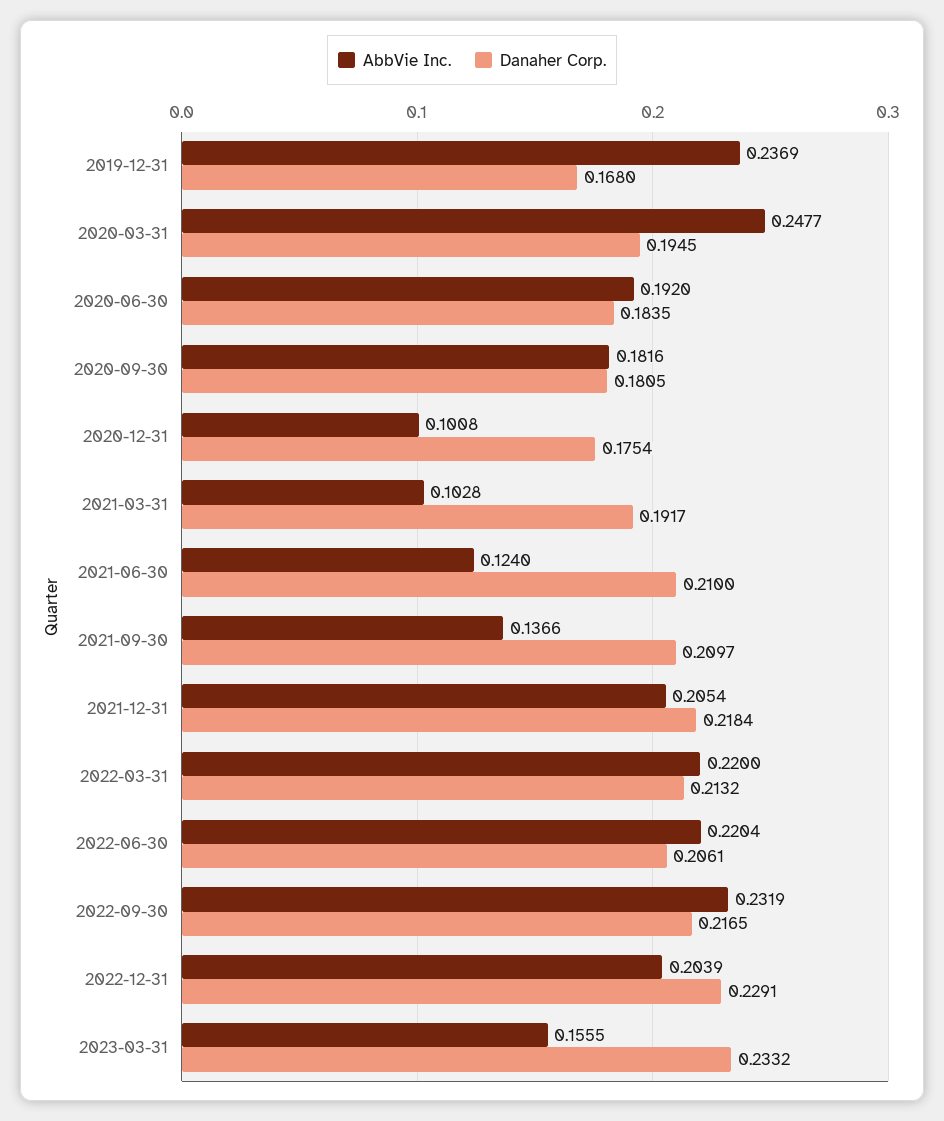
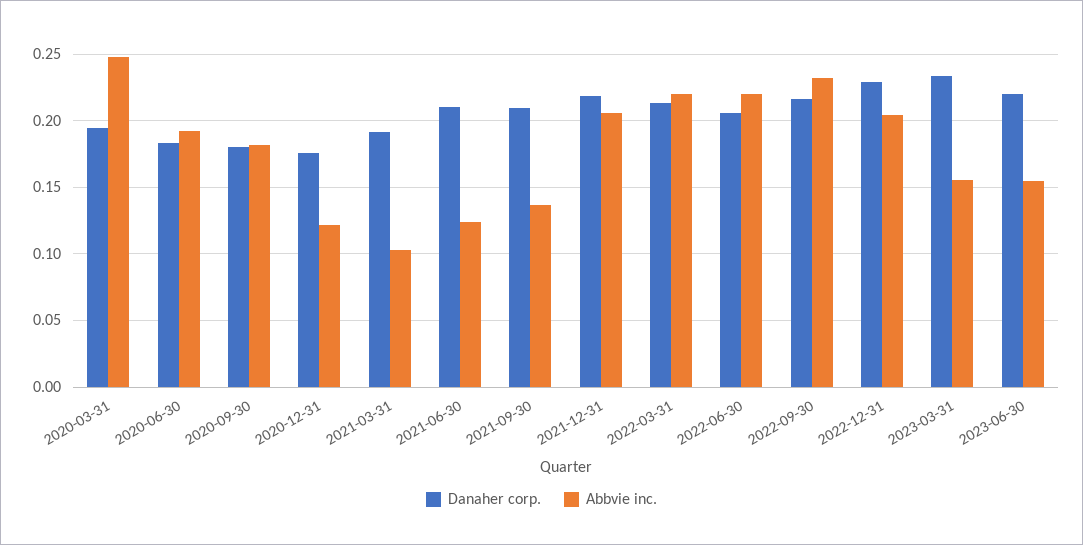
AbbVie Inc., 2019-12-31: 0.2369 -> none
Danaher Corp., 2019-12-31: 0.168 -> none
AbbVie Inc., 2020-12-31: 0.1008 -> 0.12
Danaher Corp., 2023-06-30: none -> 0.22
AbbVie Inc., 2023-06-30: none -> 0.155

